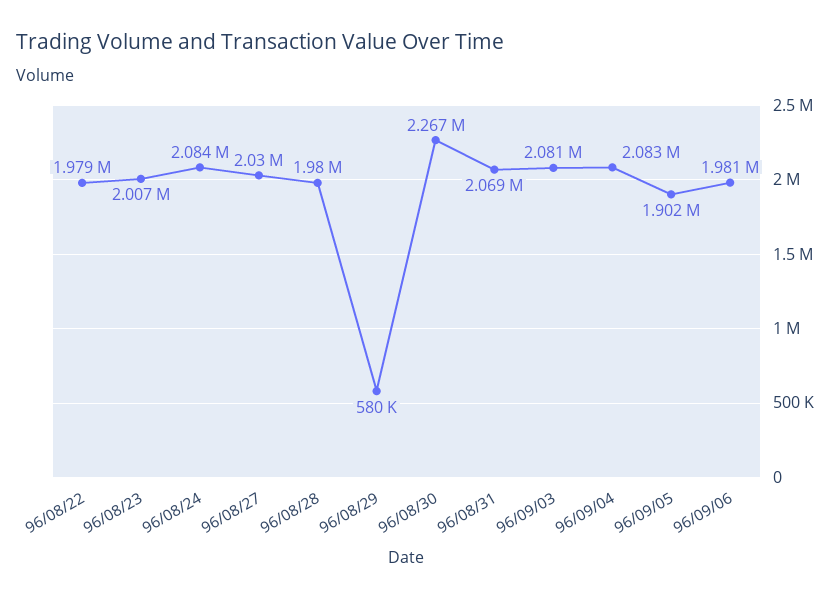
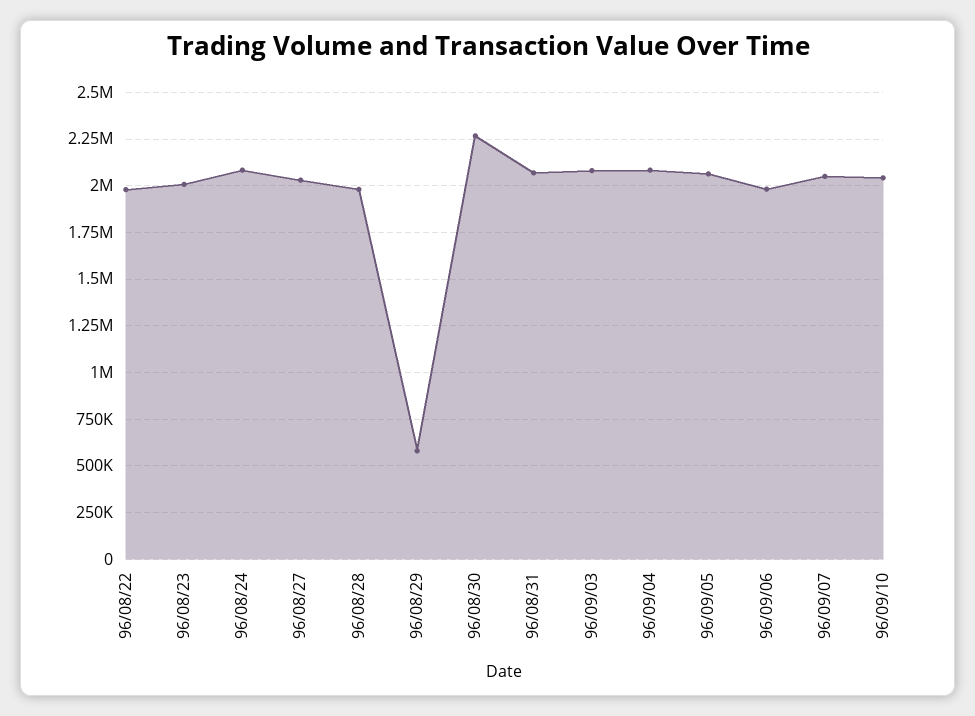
96/09/05: 1902000 -> 2050000
96/09/07: none -> 2050000
96/09/10: none -> 2050000

